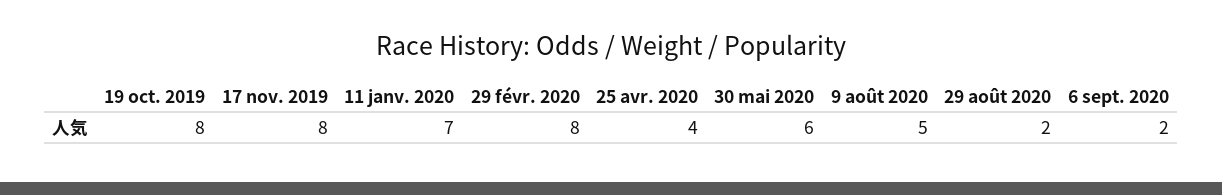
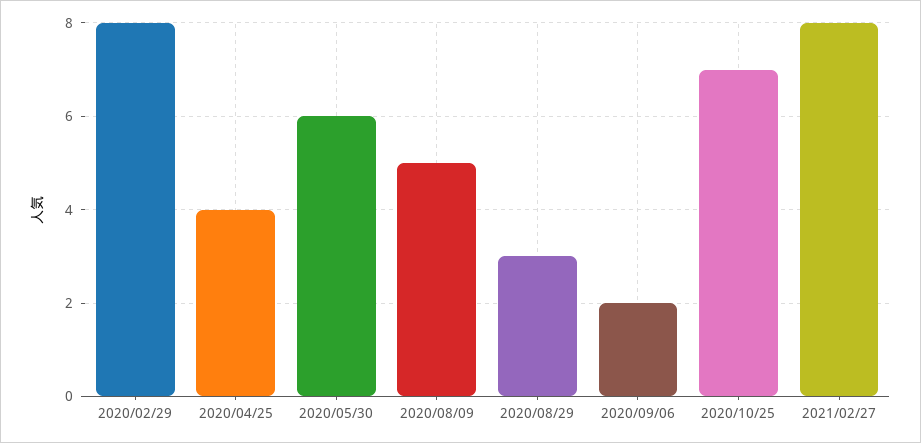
19 oct. 2019: 8 -> none
17 nov. 2019: 8 -> none
11 janv. 2020: 7 -> none
29 août 2020: 2 -> 3
2020/10/25: none -> 7
2021/02/27: none -> 8

